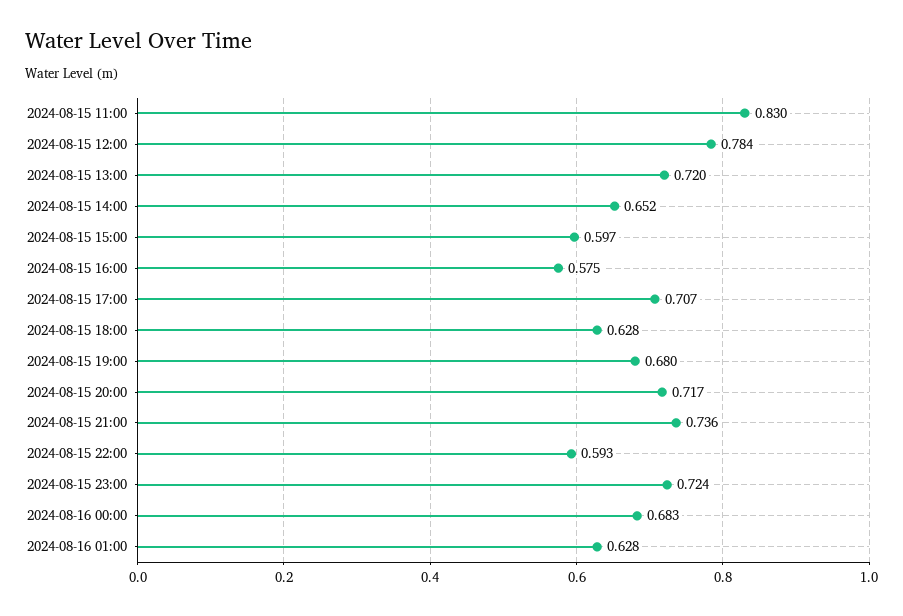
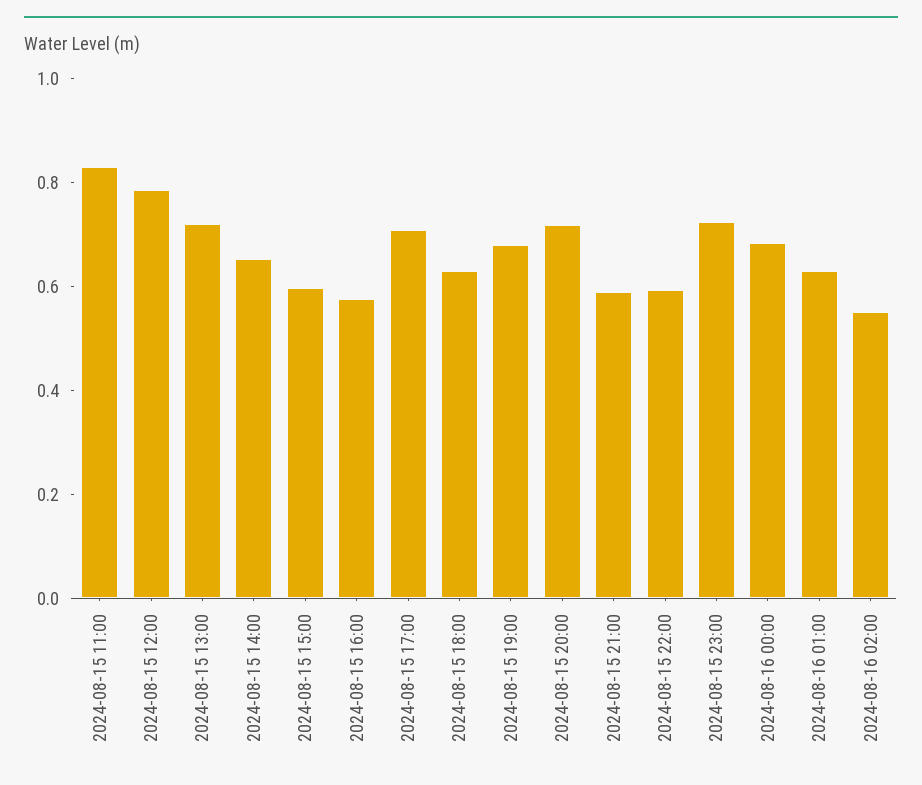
2024-08-15 21:00: 0.736 -> 0.6
2024-08-16 02:00: none -> 0.55

